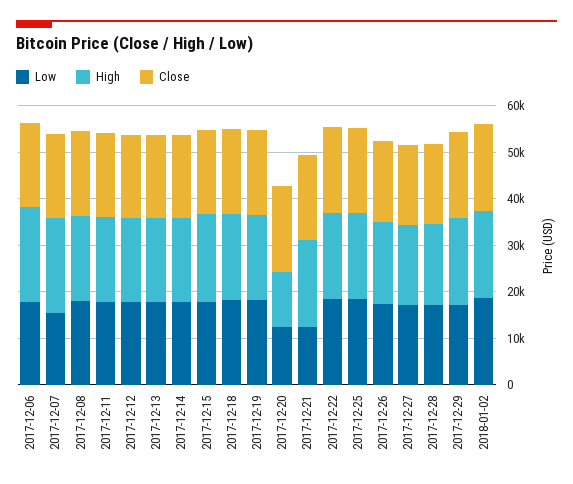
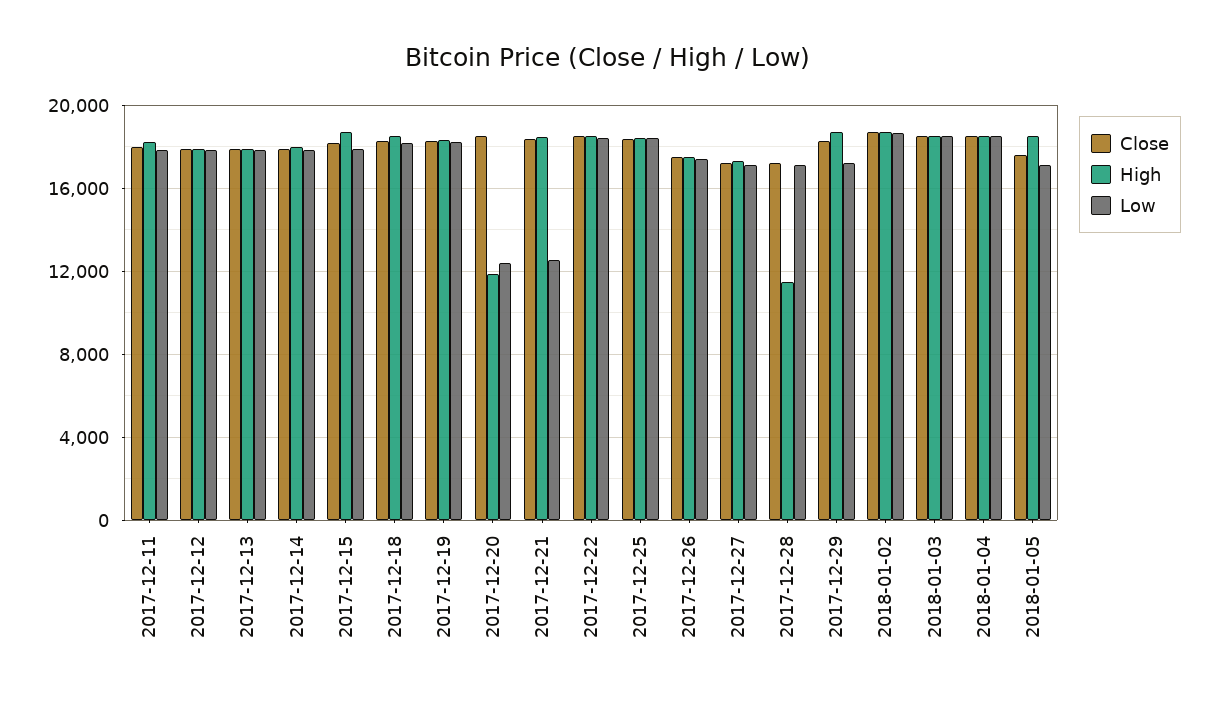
Low, 2017-12-06: 18000 -> none
High, 2017-12-06: 20000 -> none
Close, 2017-12-06: 18000 -> none
Low, 2017-12-07: 16000 -> none
High, 2017-12-07: 20000 -> none
Close, 2017-12-07: 18000 -> none
Low, 2017-12-08: 18000 -> none
High, 2017-12-08: 18000 -> none
Close, 2017-12-08: 18000 -> none
High, 2017-12-28: 18000 -> 11500
Close, 2018-01-03: none -> 18500
High, 2018-01-03: none -> 18500
Low, 2018-01-03: none -> 18500
Close, 2018-01-04: none -> 18500
High, 2018-01-04: none -> 18500
Low, 2018-01-04: none -> 18500
Close, 2018-01-05: none -> 17500
High, 2018-01-05: none -> 18500
Low, 2018-01-05: none -> 17000

